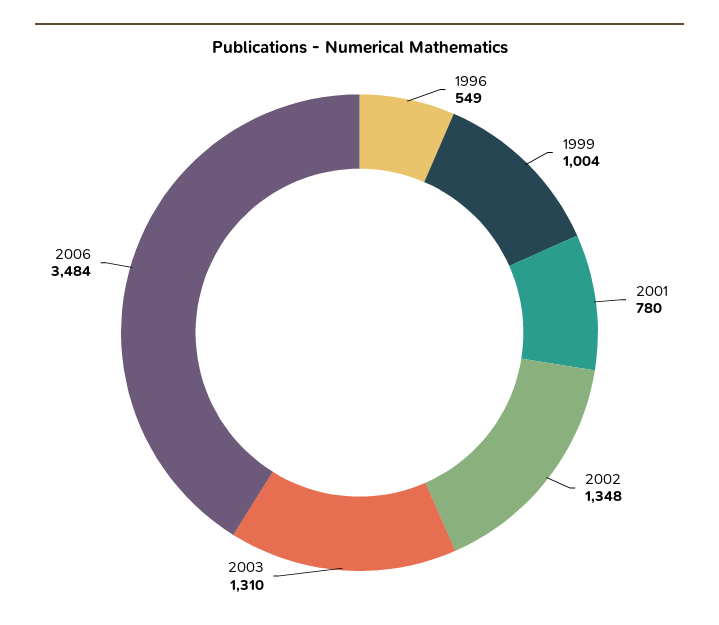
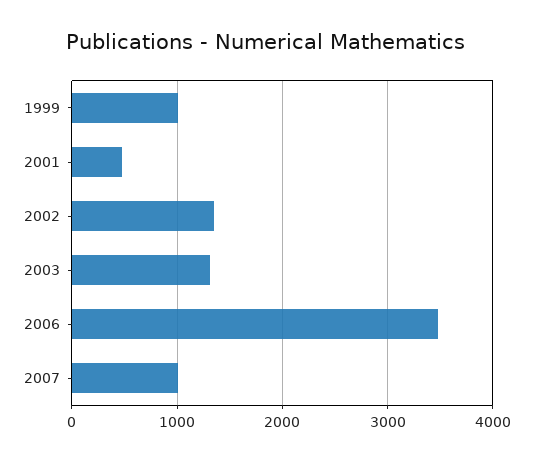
1996: 549 -> none
2001: 780 -> 500
2007: none -> 1000

